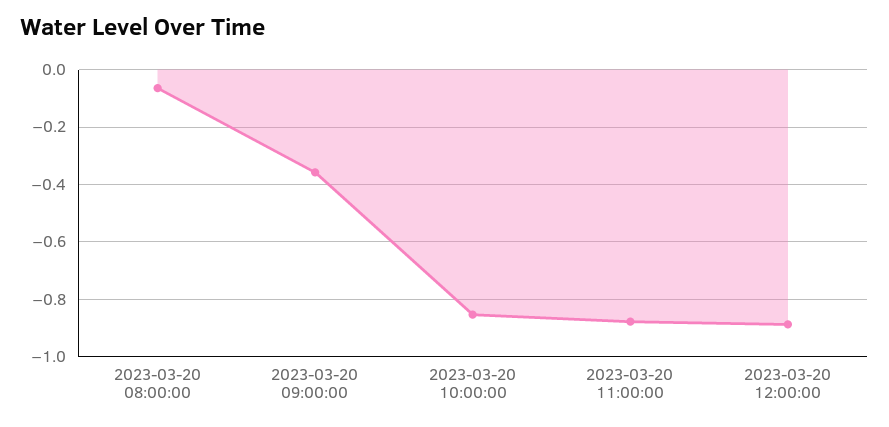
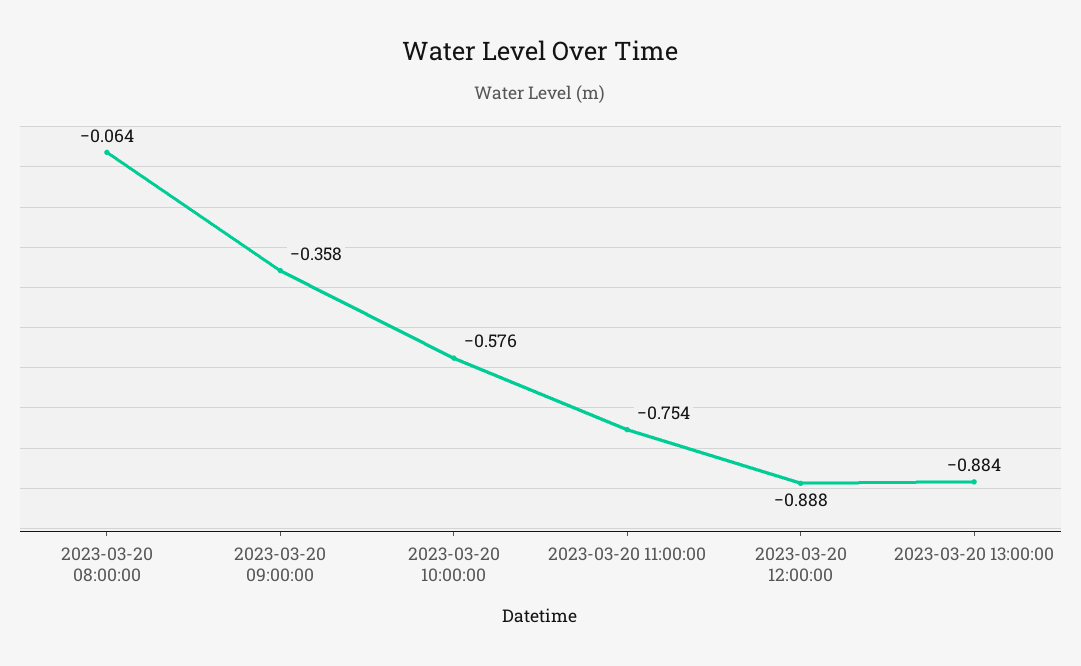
2023-03-20 10:00:00: -0.85 -> -0.576
2023-03-20 11:00:00: -0.875 -> -0.754
2023-03-20 13:00:00: none -> -0.884

